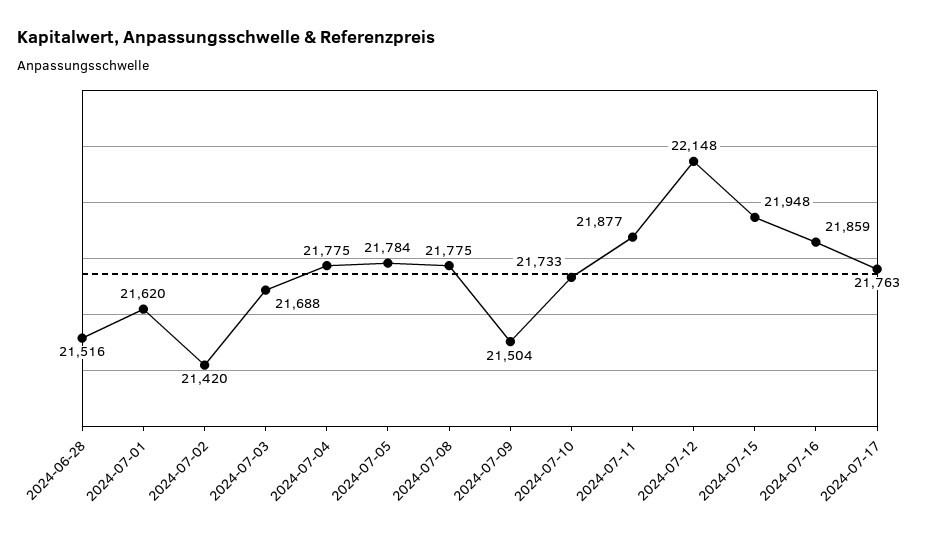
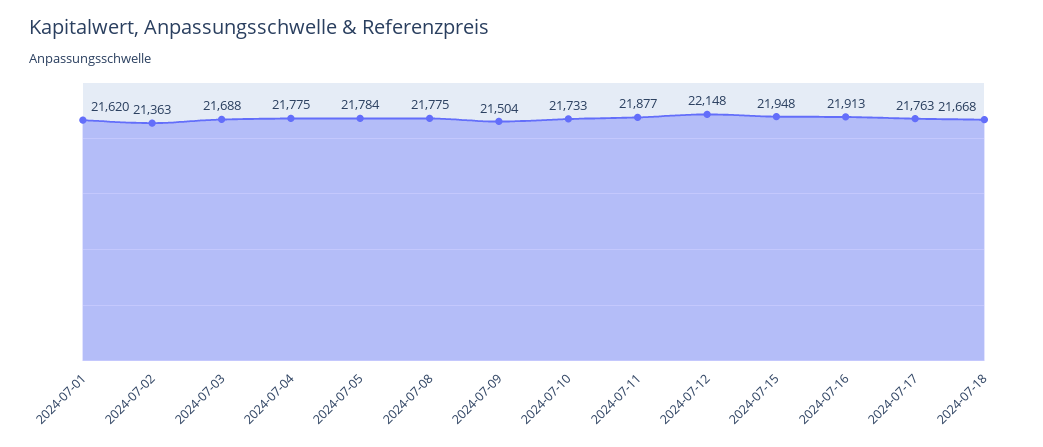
2024-06-28: 21516 -> none
2024-07-02: 21420 -> 21363
2024-07-16: 21859 -> 21913
2024-07-18: none -> 21668

